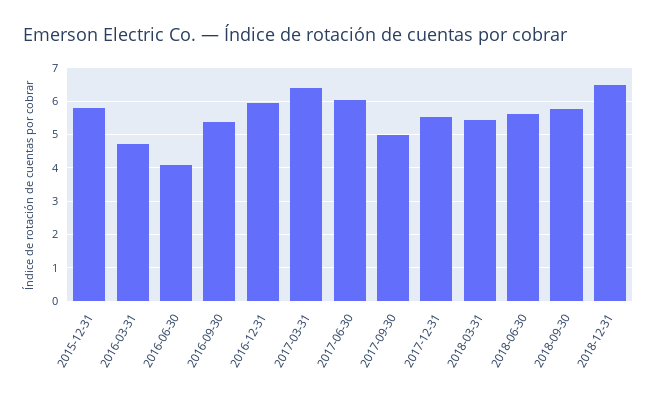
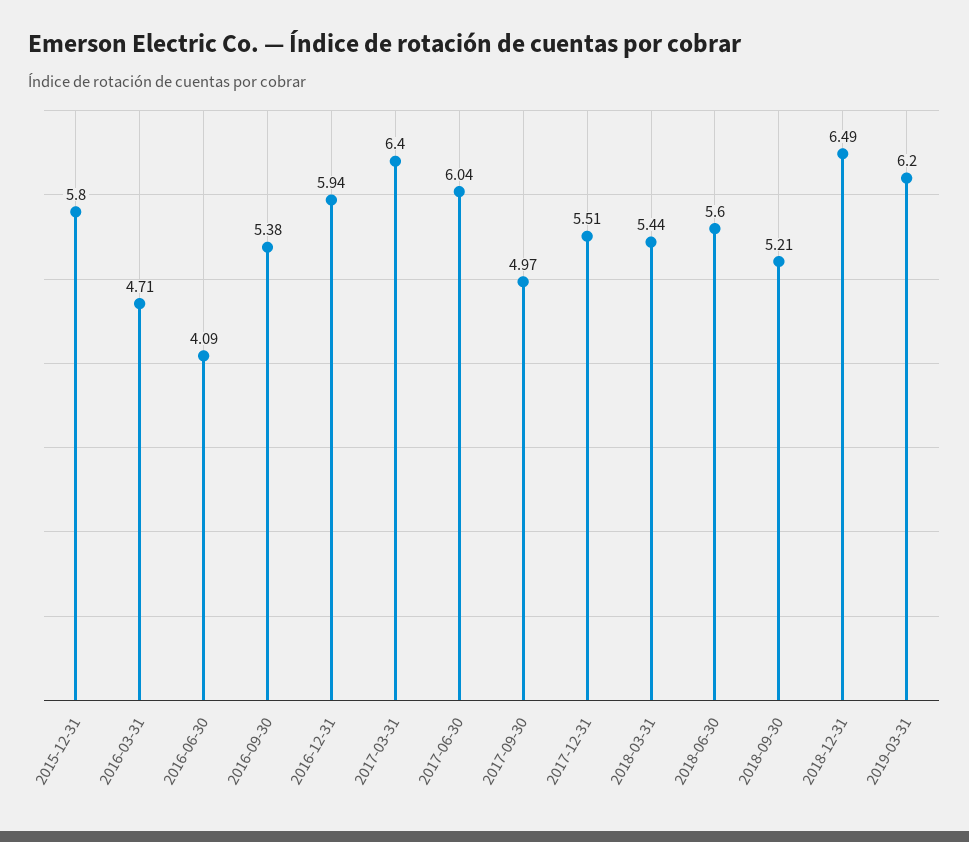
2018-09-30: 5.8 -> 5.21
2019-03-31: none -> 6.2

